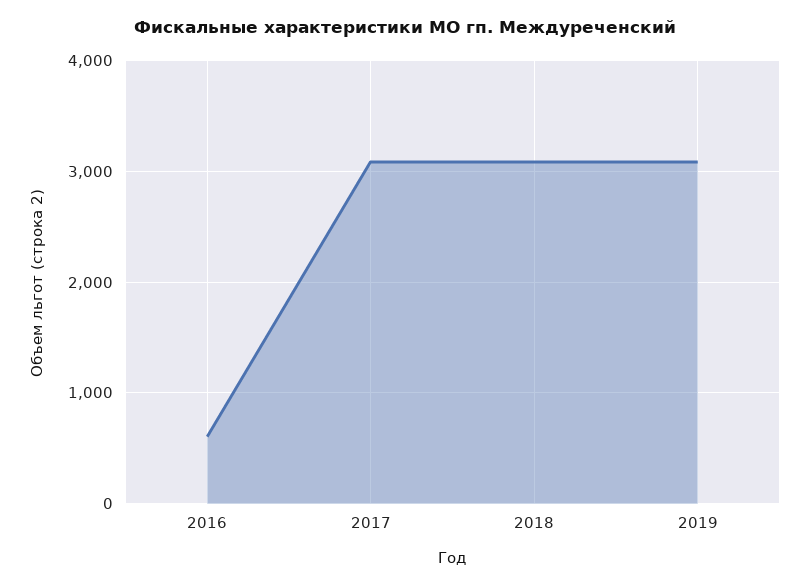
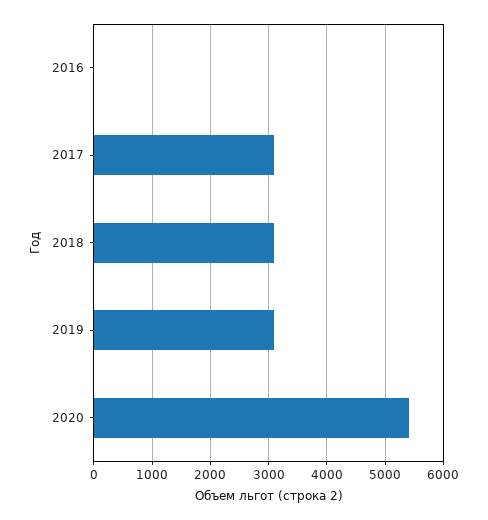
2016: 600 -> 0
2020: none -> 5400

